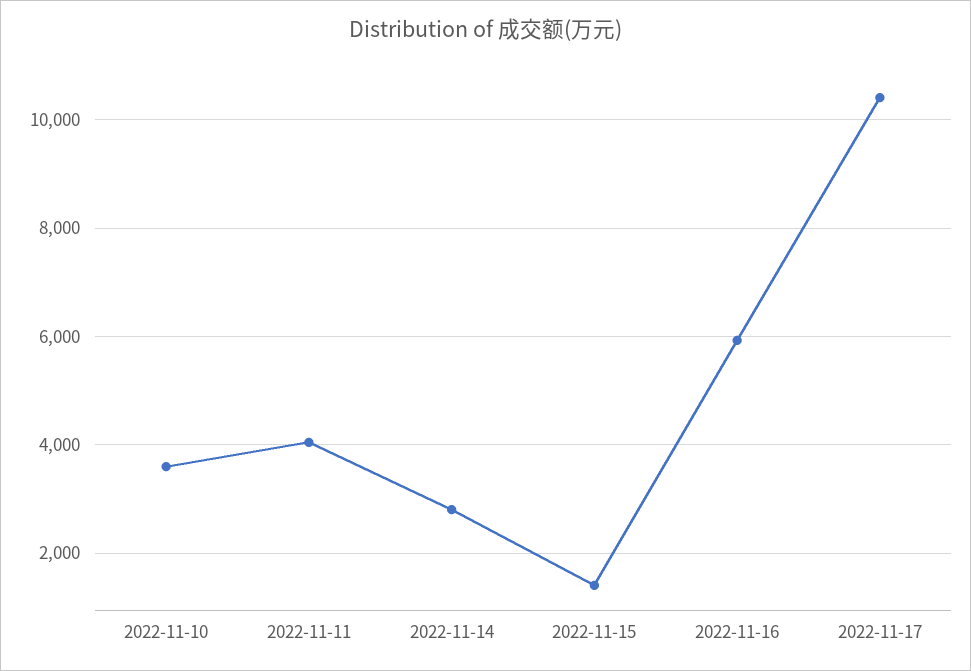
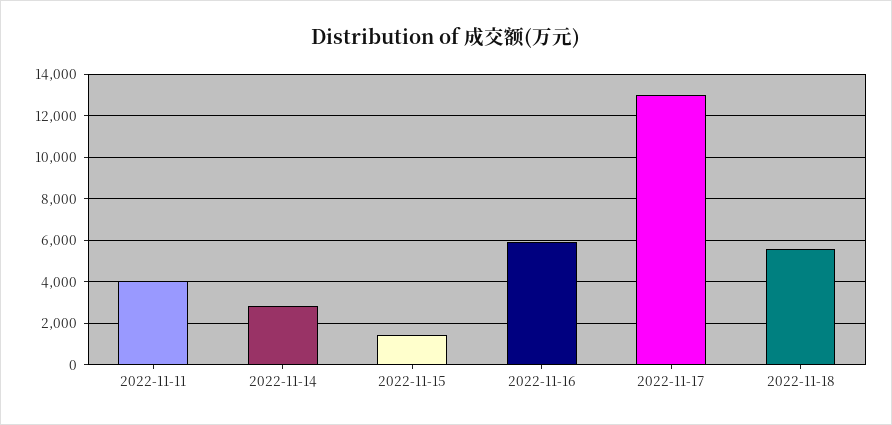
2022-11-10: 3600 -> none
2022-11-17: 10400 -> 13000
2022-11-18: none -> 5500

